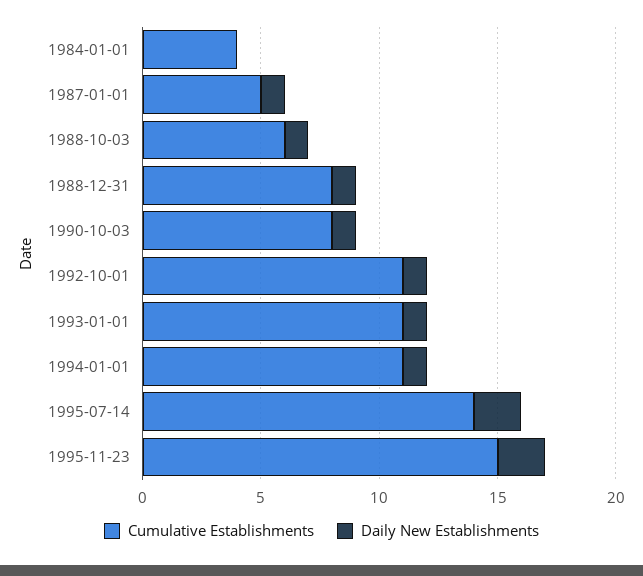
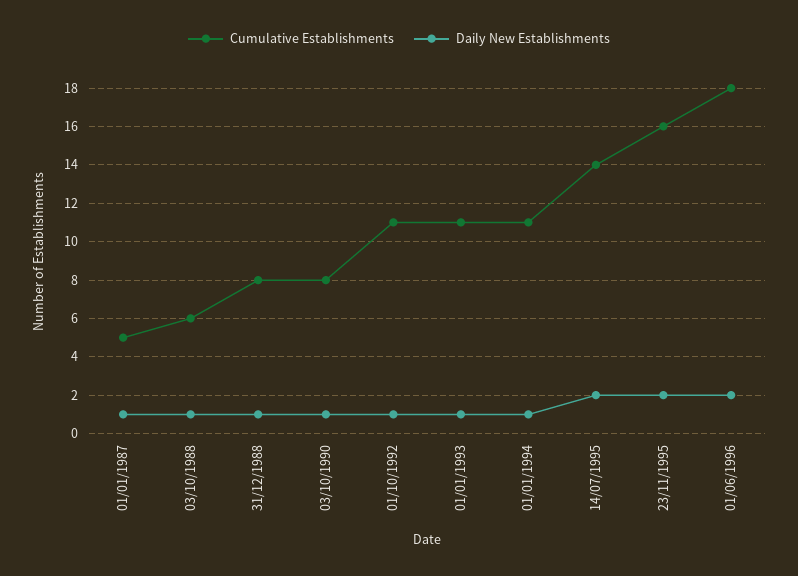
Cumulative Establishments, 1984-01-01: 4 -> none
Daily New Establishments, 1984-01-01: 0 -> none
Cumulative Establishments, 1995-11-23: 15 -> 16
Cumulative Establishments, 01/06/1996: none -> 18
Daily New Establishments, 01/06/1996: none -> 2

